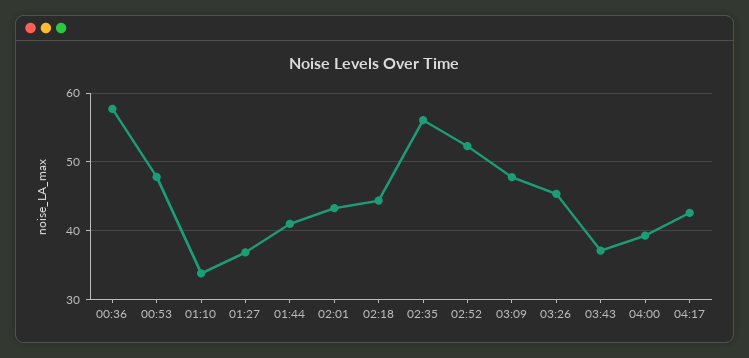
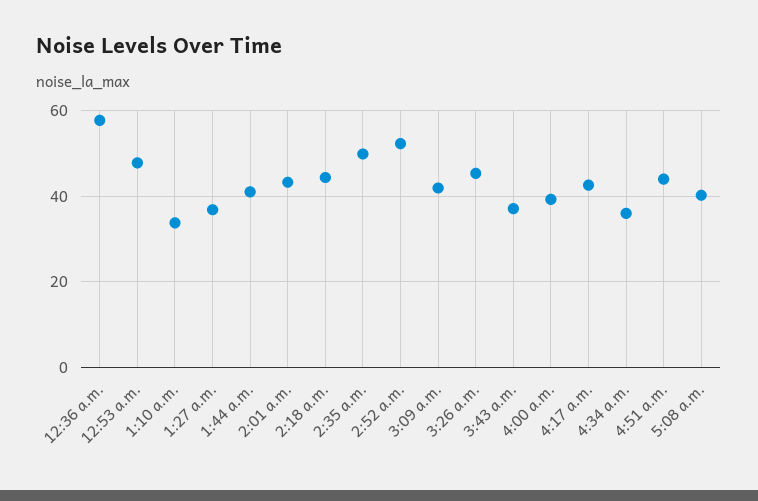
02:35: 56 -> 50
03:09: 48 -> 42
4:34 a.m.: none -> 36
4:51 a.m.: none -> 44
5:08 a.m.: none -> 40

